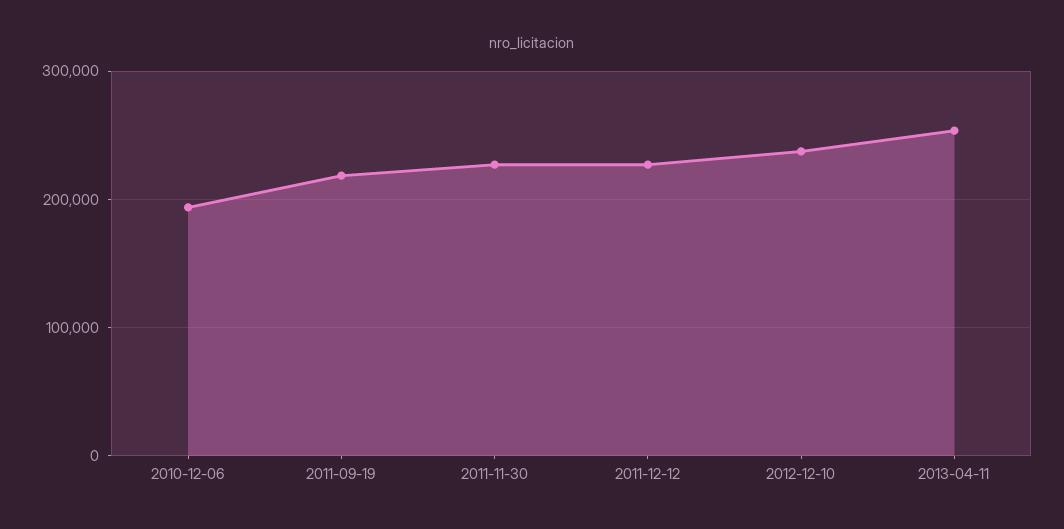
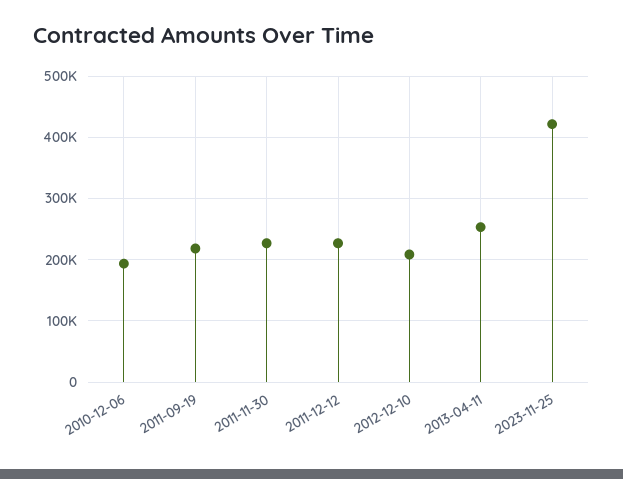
2012-12-10: 240000 -> 210000
2023-11-25: none -> 420000

